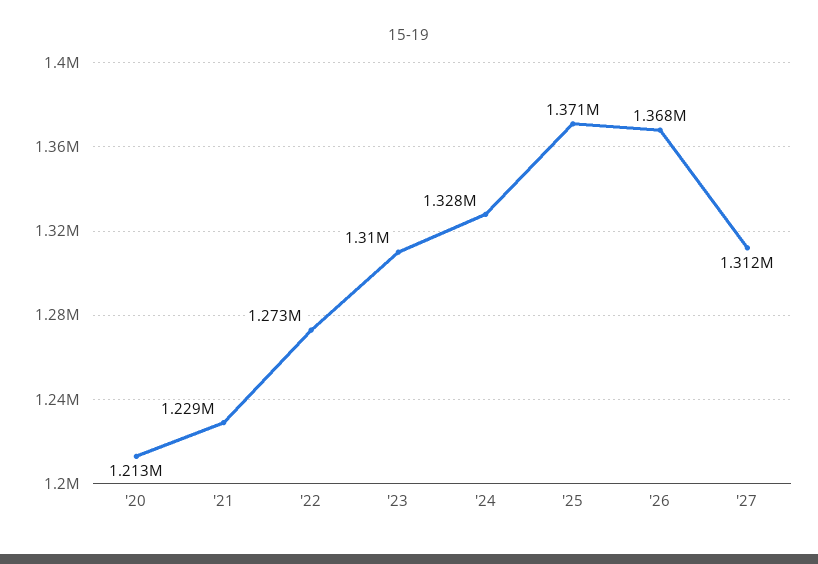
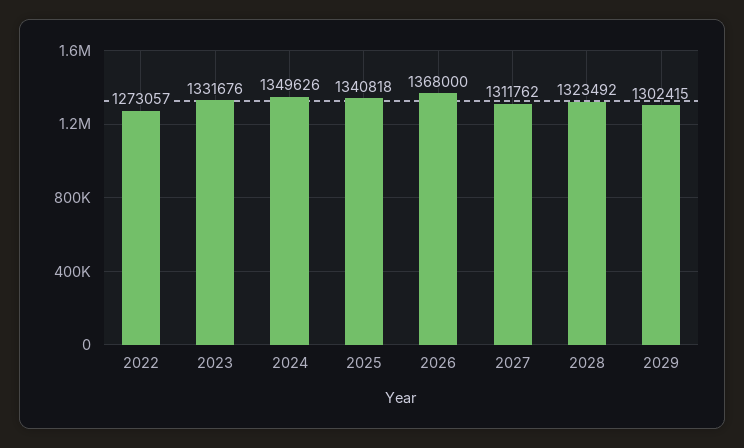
'20: 1213000 -> none
'21: 1229000 -> none
'23: 1310000 -> 1331676
'24: 1328000 -> 1349626
'25: 1371000 -> 1340818
2028: none -> 1323492
2029: none -> 1302415

